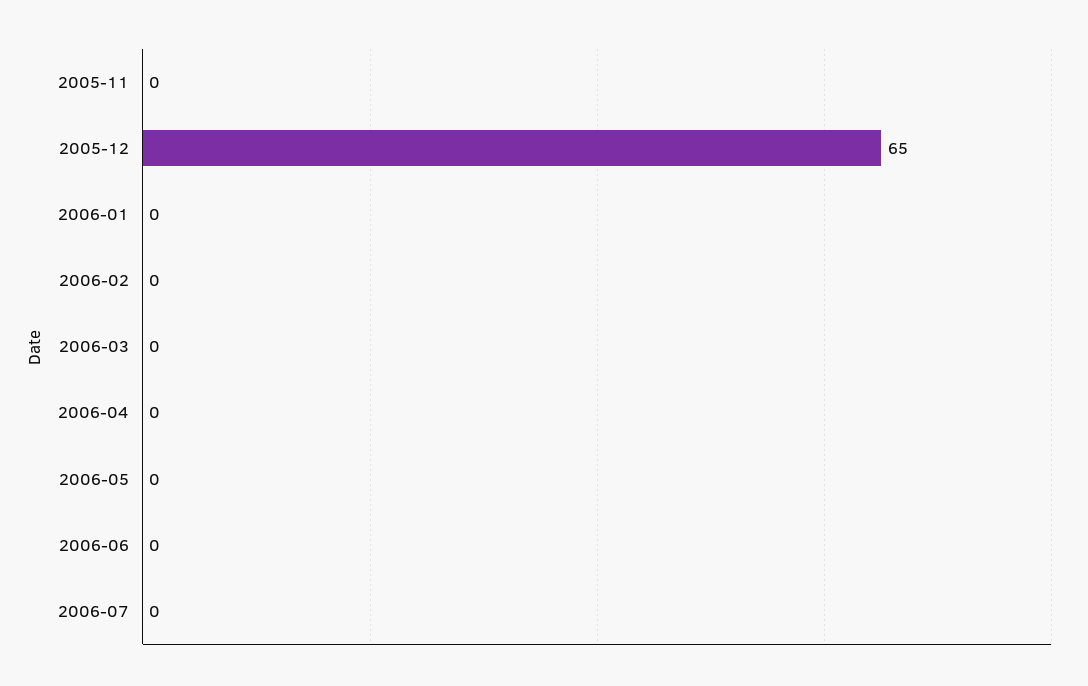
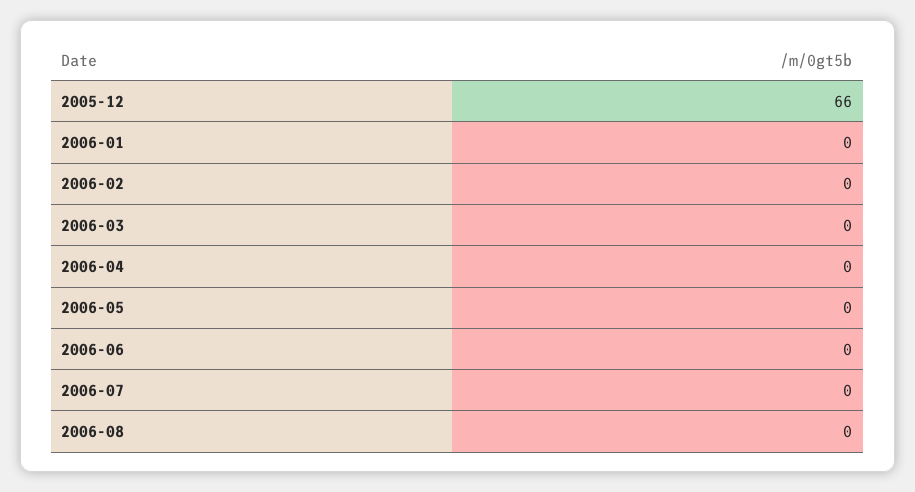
2005-11: 0 -> none
2005-12: 65 -> 66
2006-08: none -> 0

